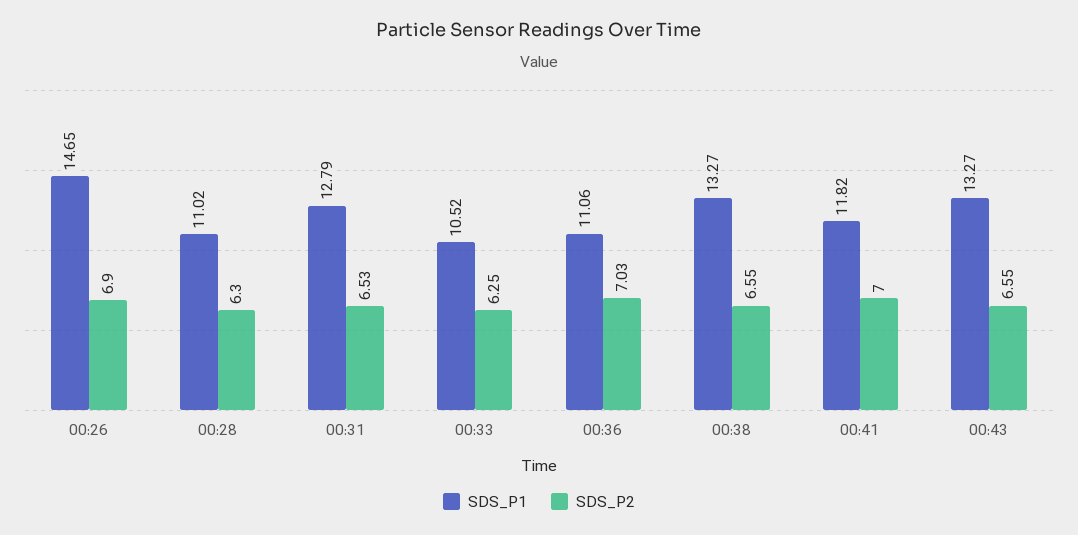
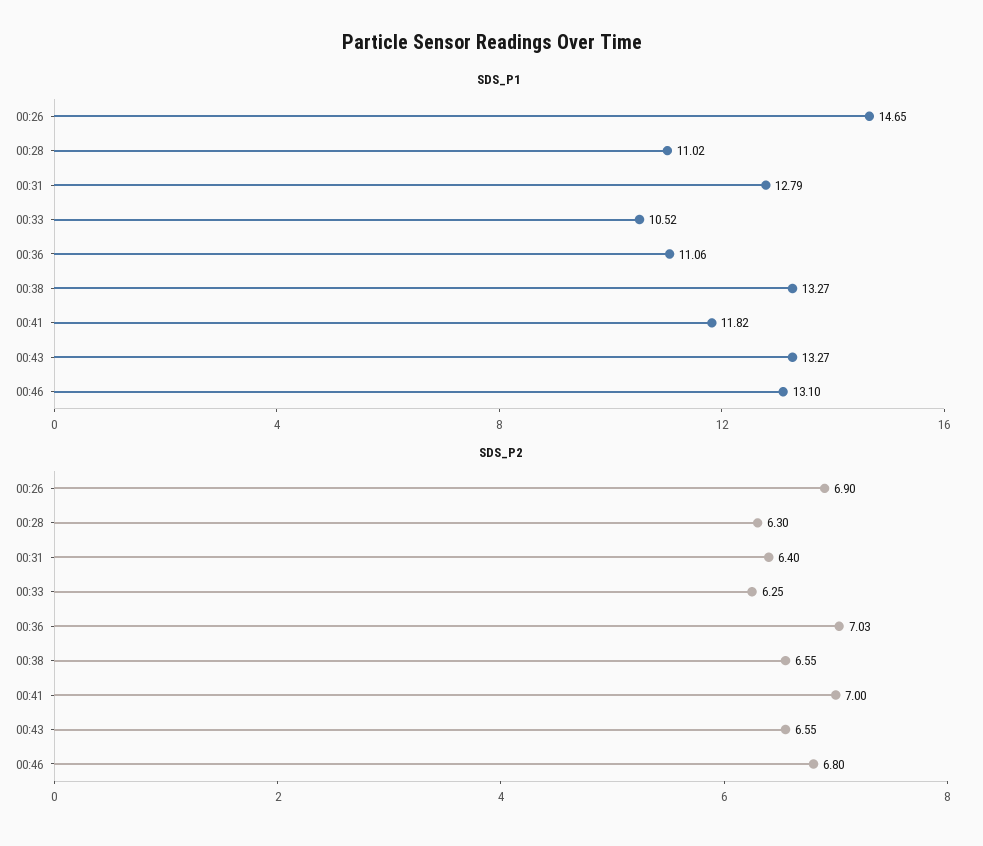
SDS_P2, 00:31: 6.53 -> 6.4
SDS_P1, 00:46: none -> 13.1
SDS_P2, 00:46: none -> 6.8

